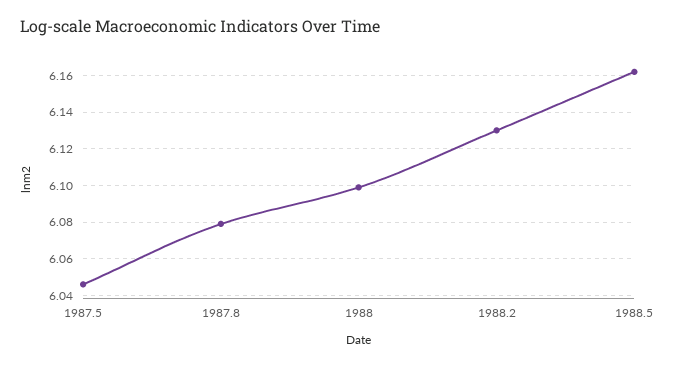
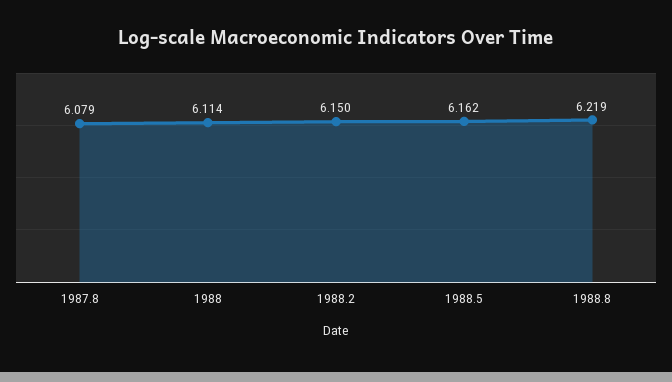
1987.5: 6.045 -> none
1988: 6.1 -> 6.114
1988.2: 6.13 -> 6.15
1988.8: none -> 6.219

